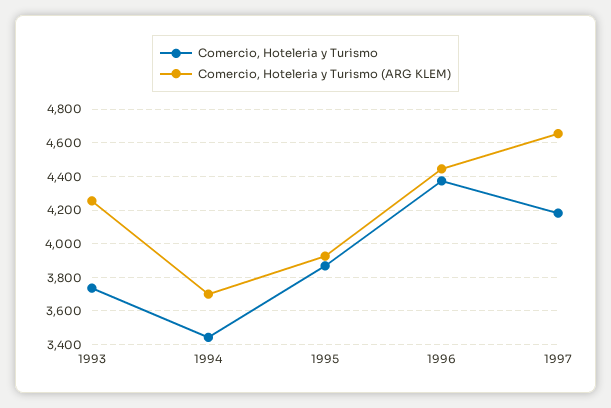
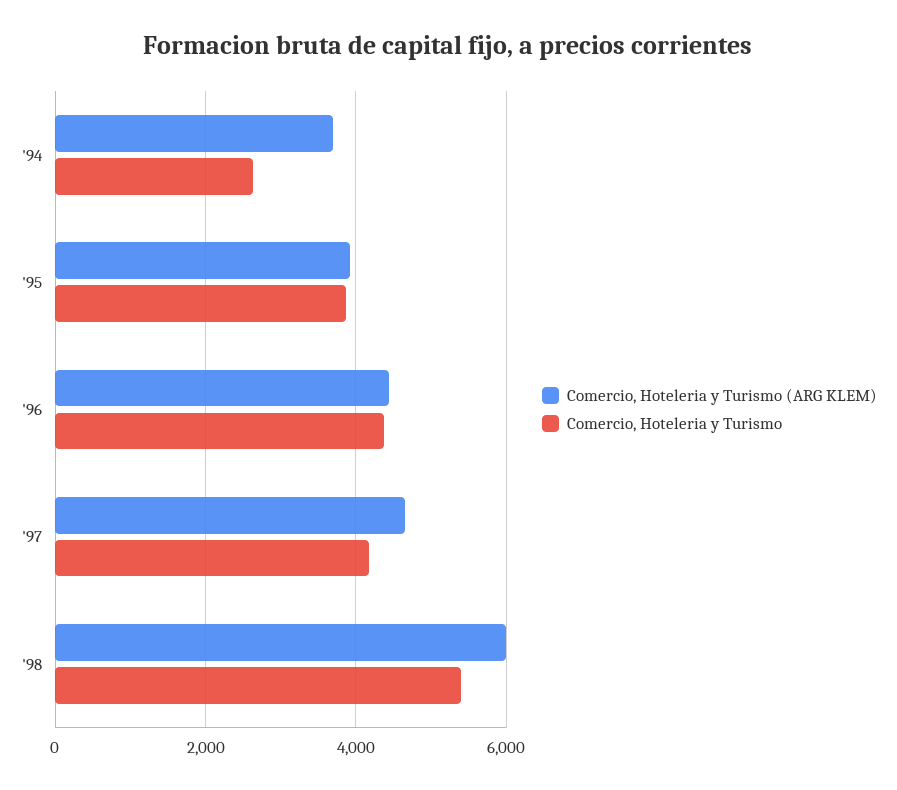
Comercio, Hoteleria y Turismo, 1993: 3750 -> none
Comercio, Hoteleria y Turismo (ARG KLEM), 1993: 4250 -> none
Comercio, Hoteleria y Turismo, 1994: 3450 -> 2600
Comercio, Hoteleria y Turismo (ARG KLEM), '98: none -> 6000
Comercio, Hoteleria y Turismo, '98: none -> 5400

